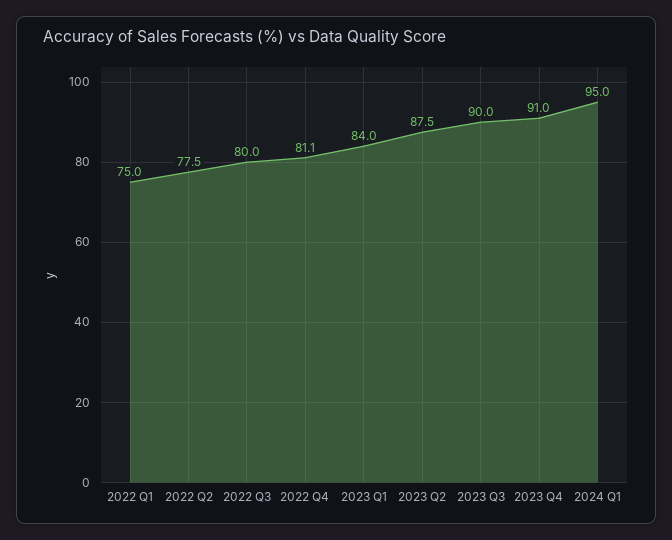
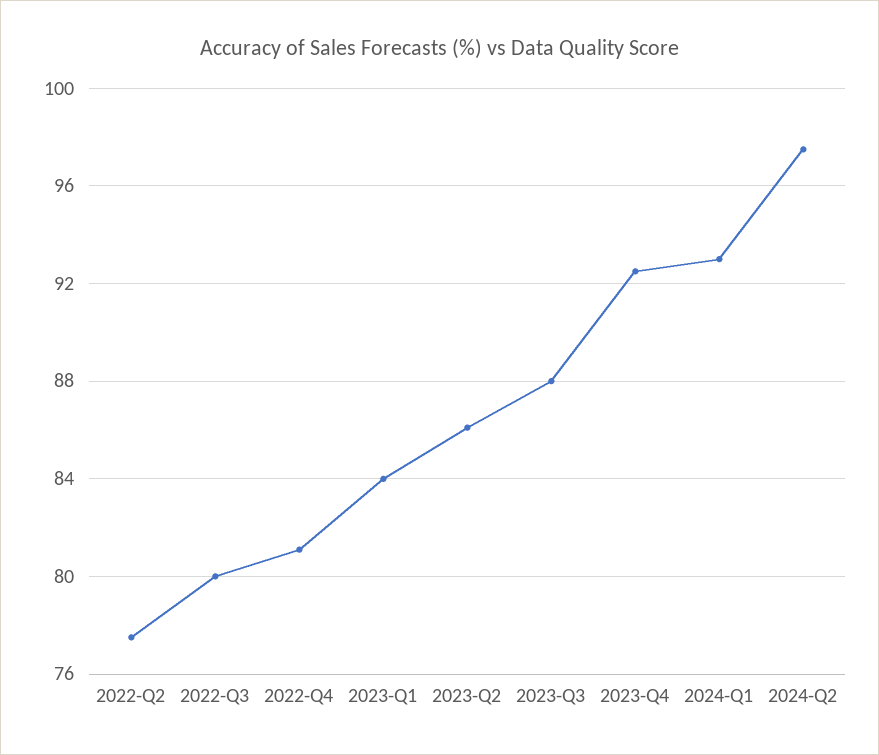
2022 Q1: 75 -> none
2023 Q2: 87.5 -> 86
2023 Q3: 90 -> 88
2023 Q4: 91 -> 92.5
2024 Q1: 95 -> 93
2024-Q2: none -> 97.5

